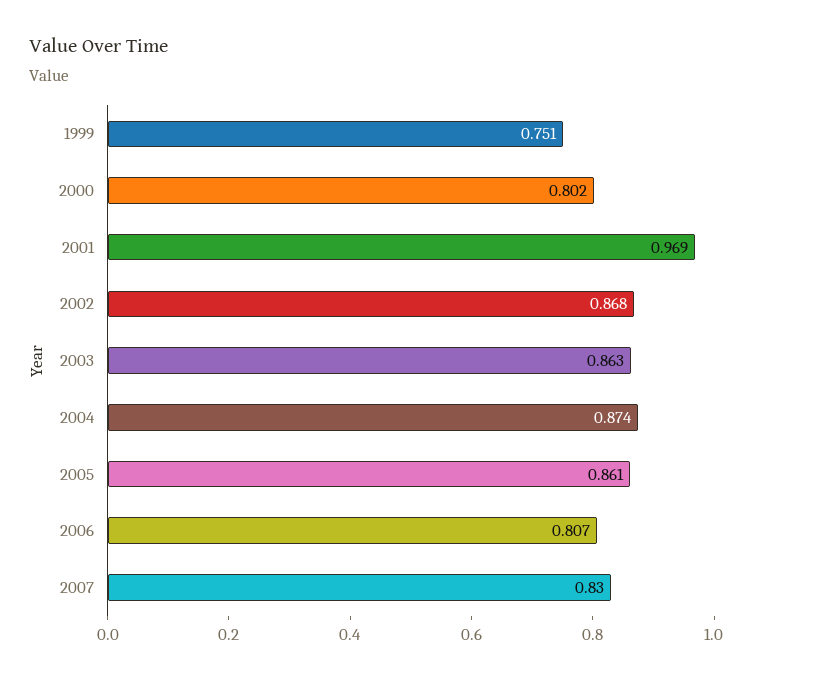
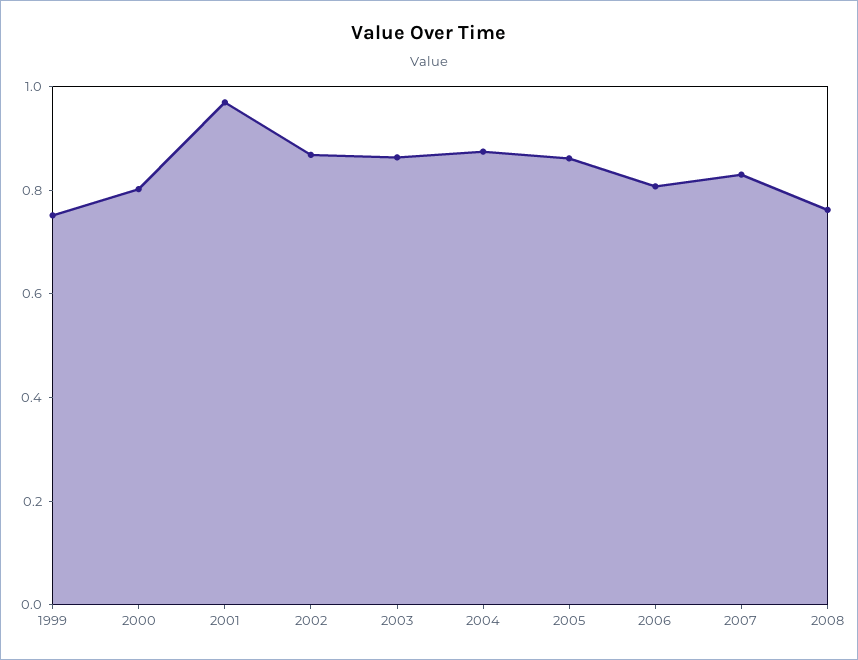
2008: none -> 0.75

